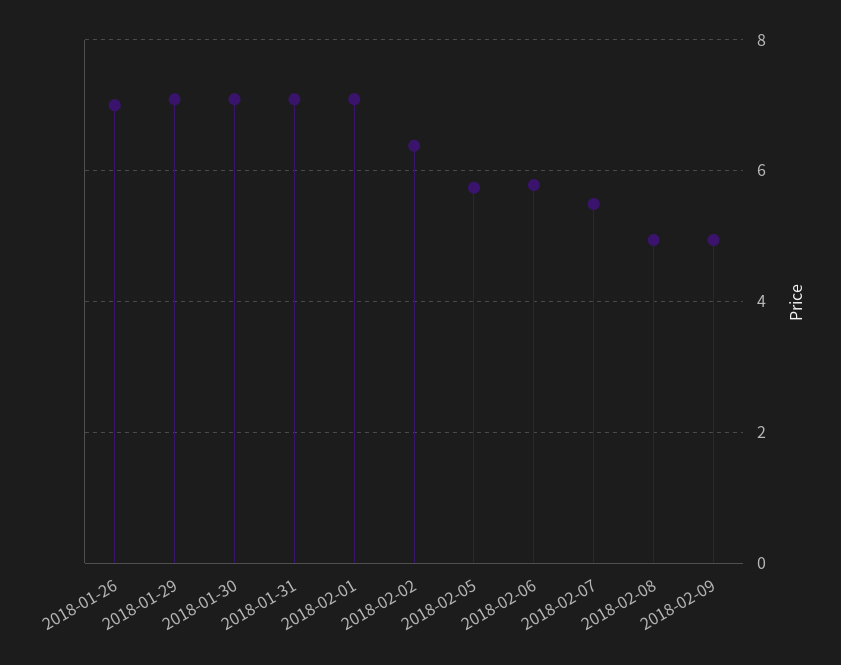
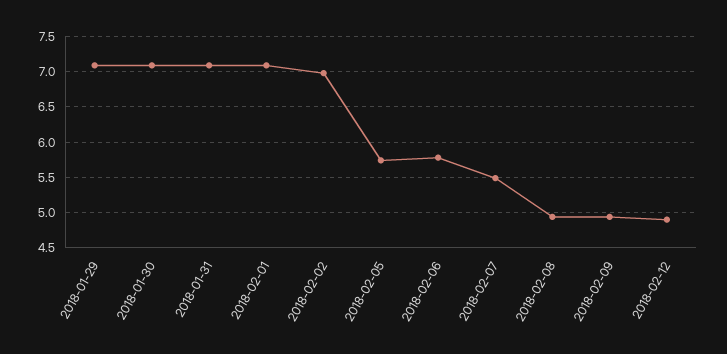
2018-01-26: 7 -> none
2018-02-02: 6.4 -> 7
2018-02-12: none -> 4.9

